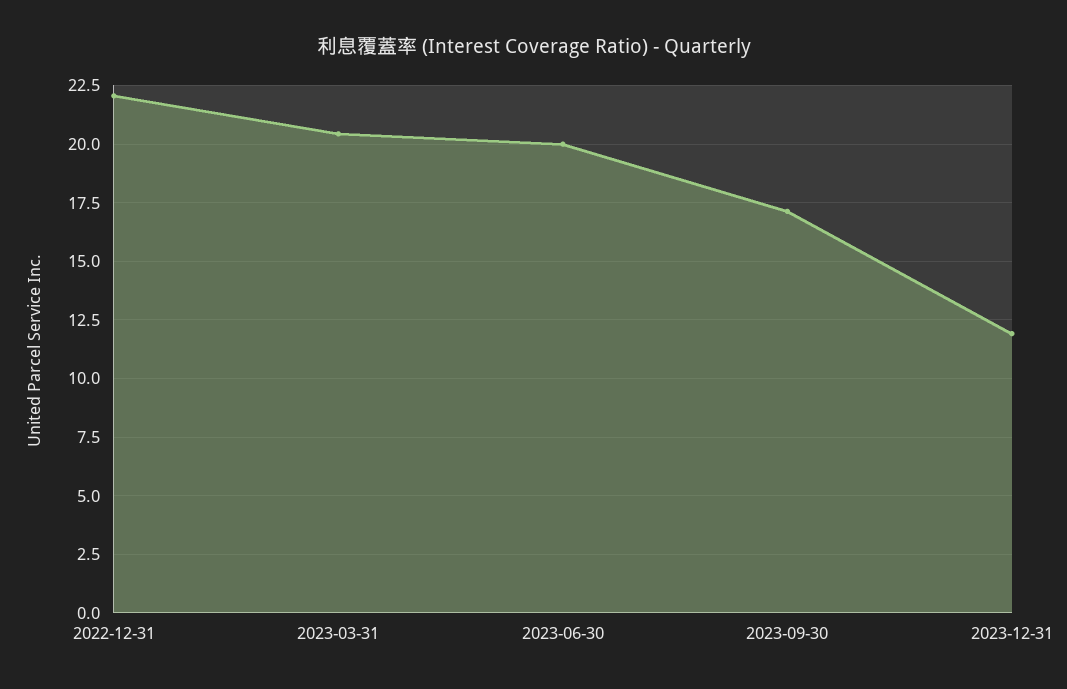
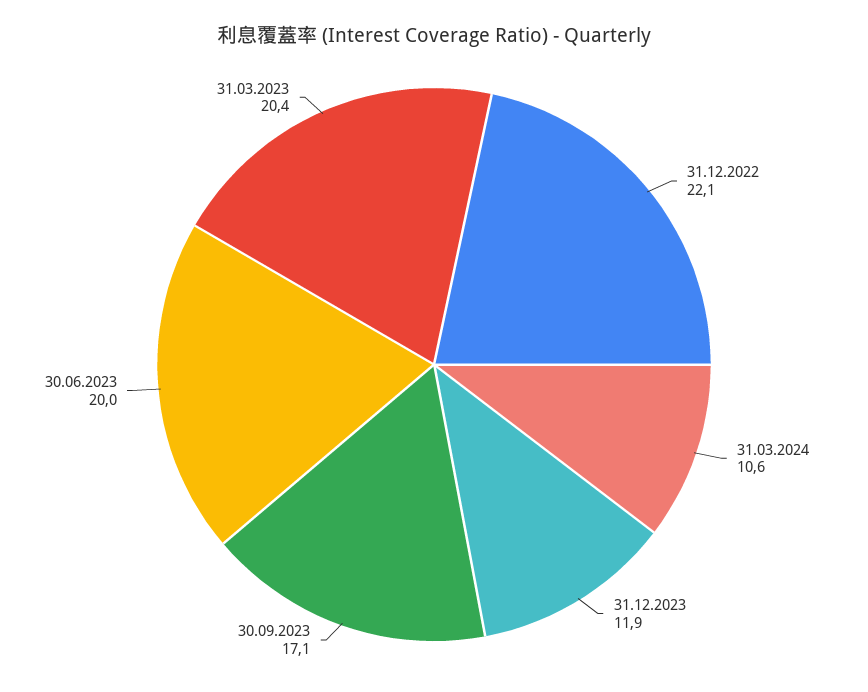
31.03.2024: none -> 10.6

